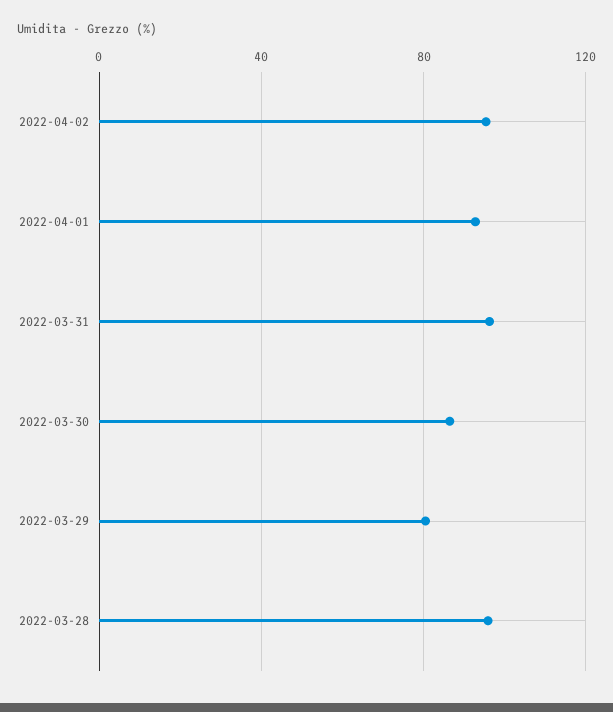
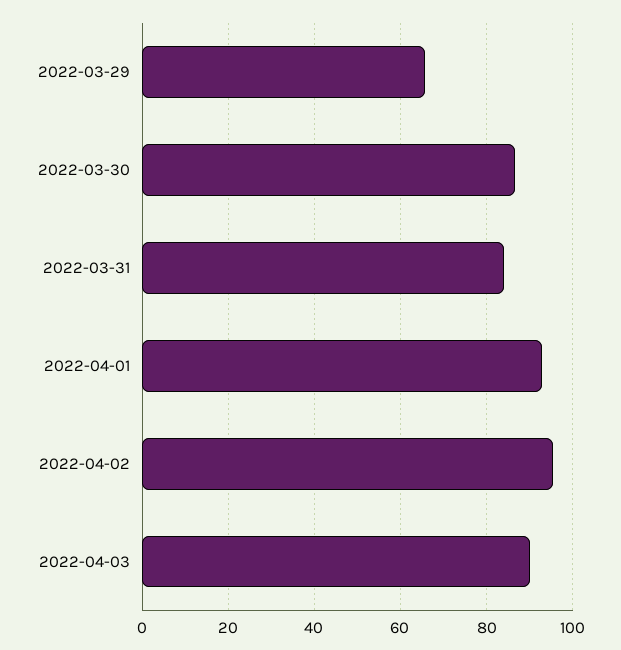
2022-03-31: 95 -> 84
2022-03-29: 80 -> 66
2022-03-28: 95 -> none
2022-04-03: none -> 90

